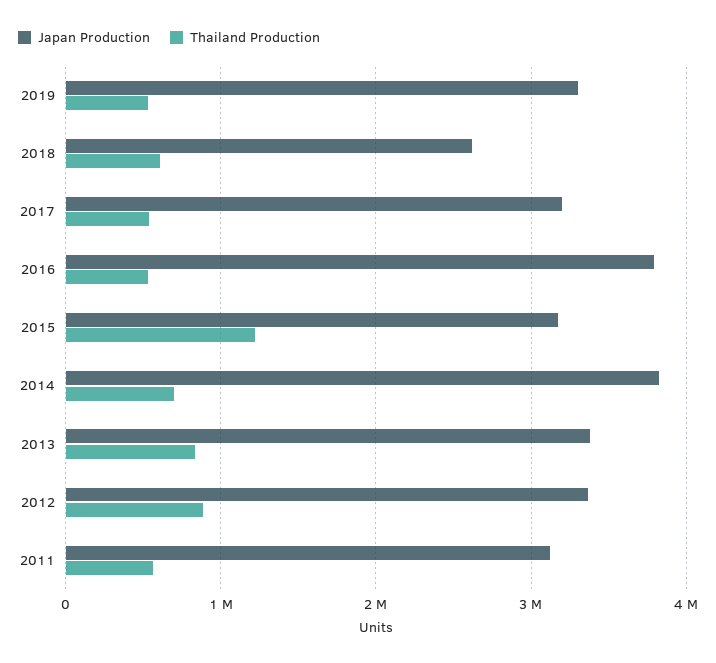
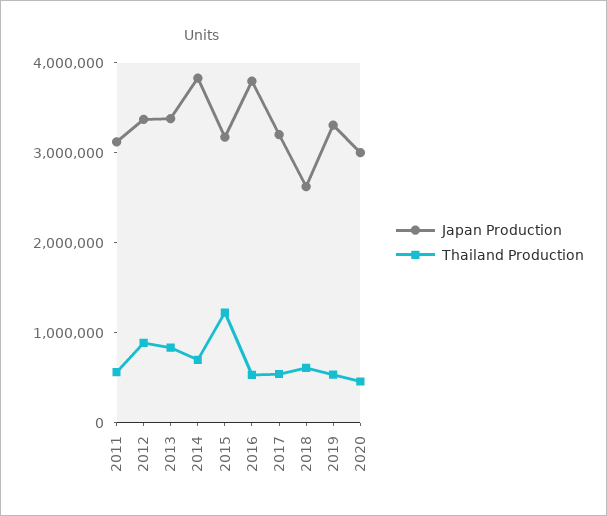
Japan Production, 2020: none -> 3000000
Thailand Production, 2020: none -> 400000

